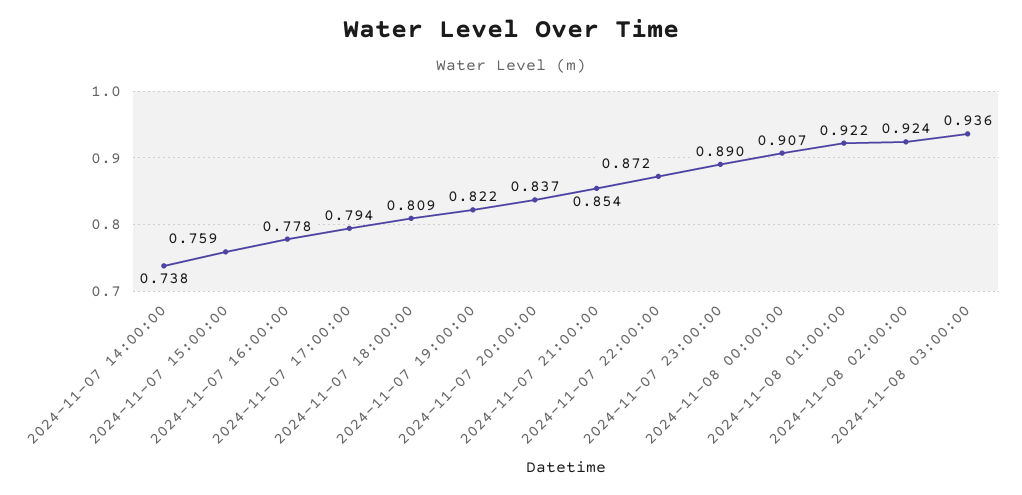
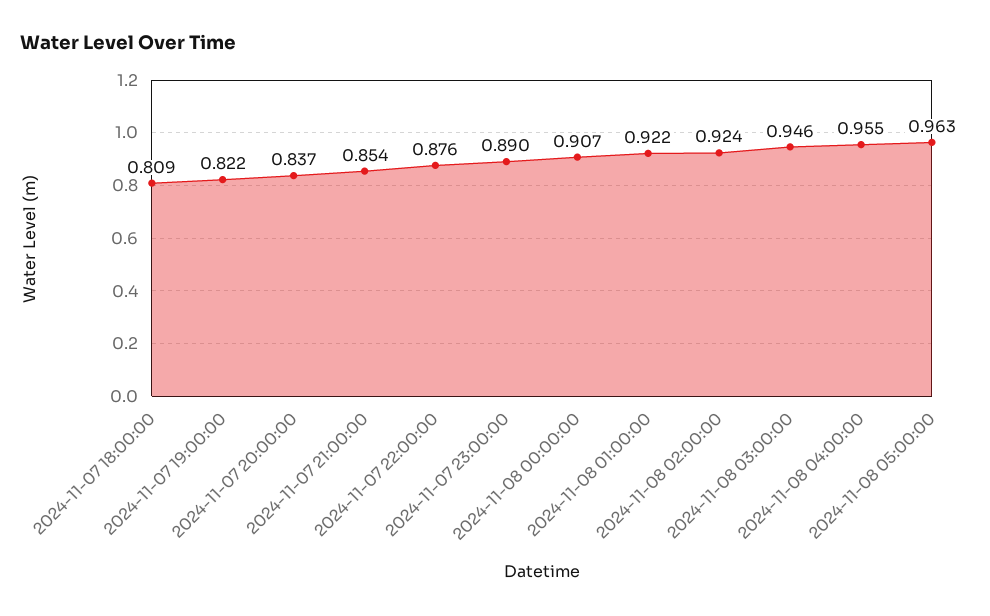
2024-11-07 14:00:00: 0.738 -> none
2024-11-07 15:00:00: 0.759 -> none
2024-11-07 16:00:00: 0.778 -> none
2024-11-07 17:00:00: 0.794 -> none
2024-11-07 22:00:00: 0.872 -> 0.876
2024-11-08 03:00:00: 0.936 -> 0.946
2024-11-08 04:00:00: none -> 0.955
2024-11-08 05:00:00: none -> 0.963

